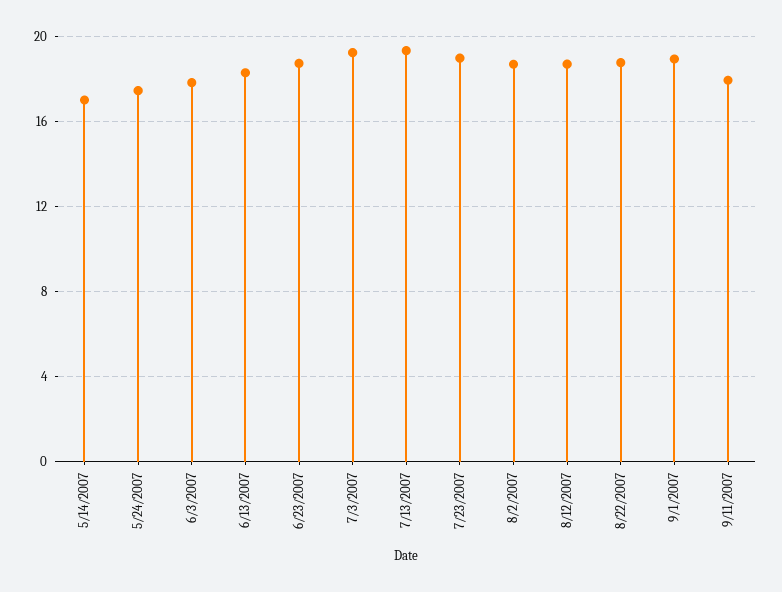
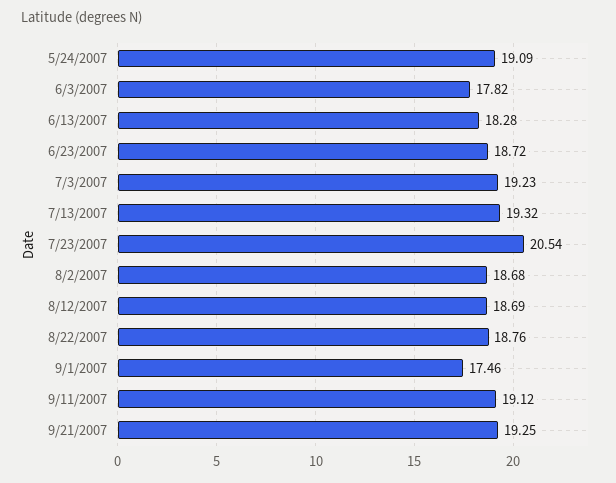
5/14/2007: 17 -> none
5/24/2007: 17.5 -> 19.09
7/23/2007: 19 -> 20.54
9/1/2007: 19 -> 17.46
9/11/2007: 18 -> 19.12
9/21/2007: none -> 19.25

